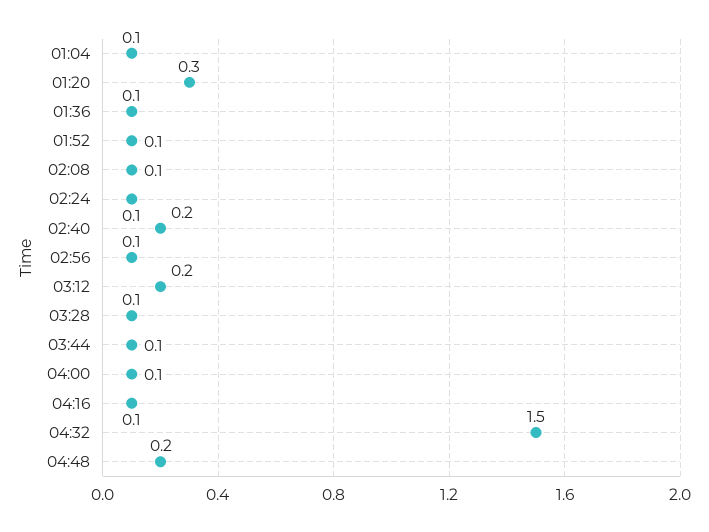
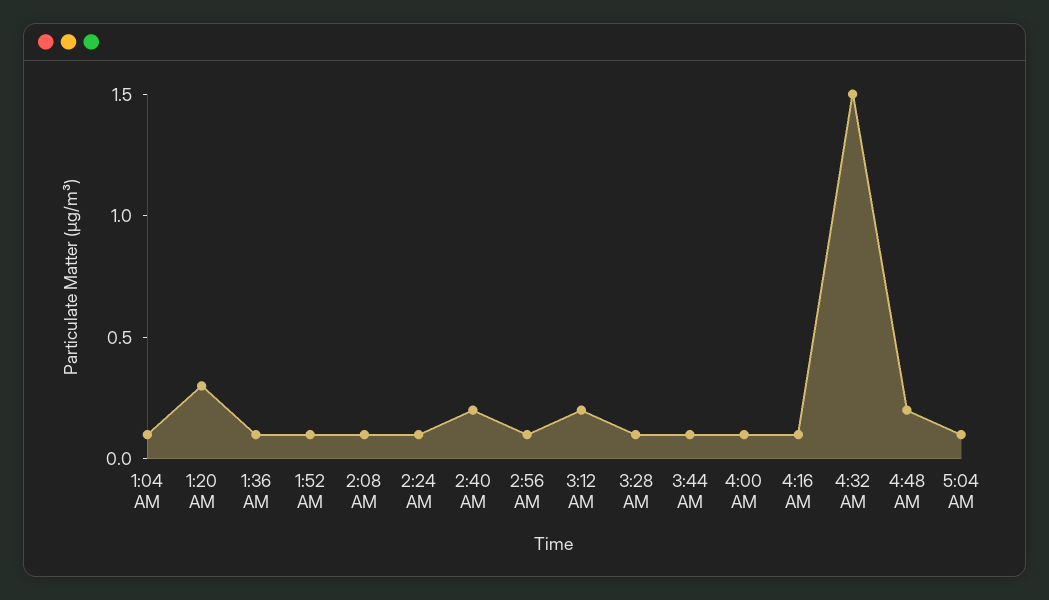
5:04 AM: none -> 0.1

